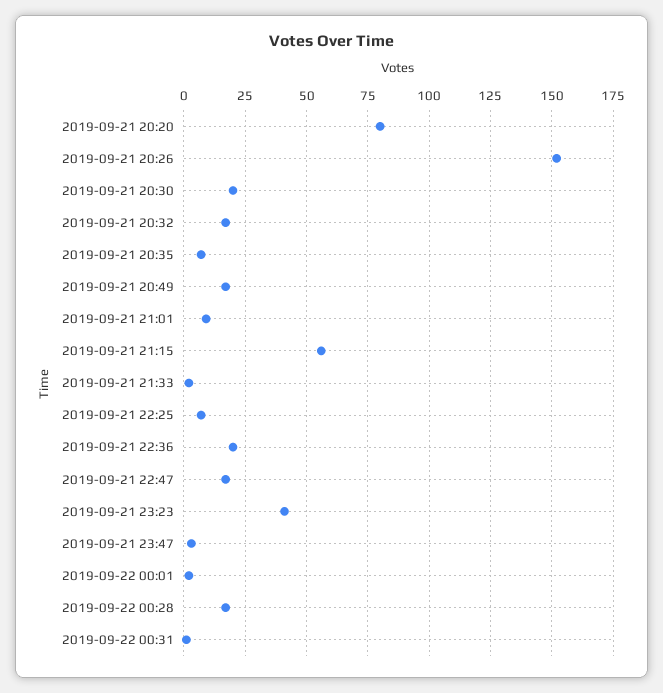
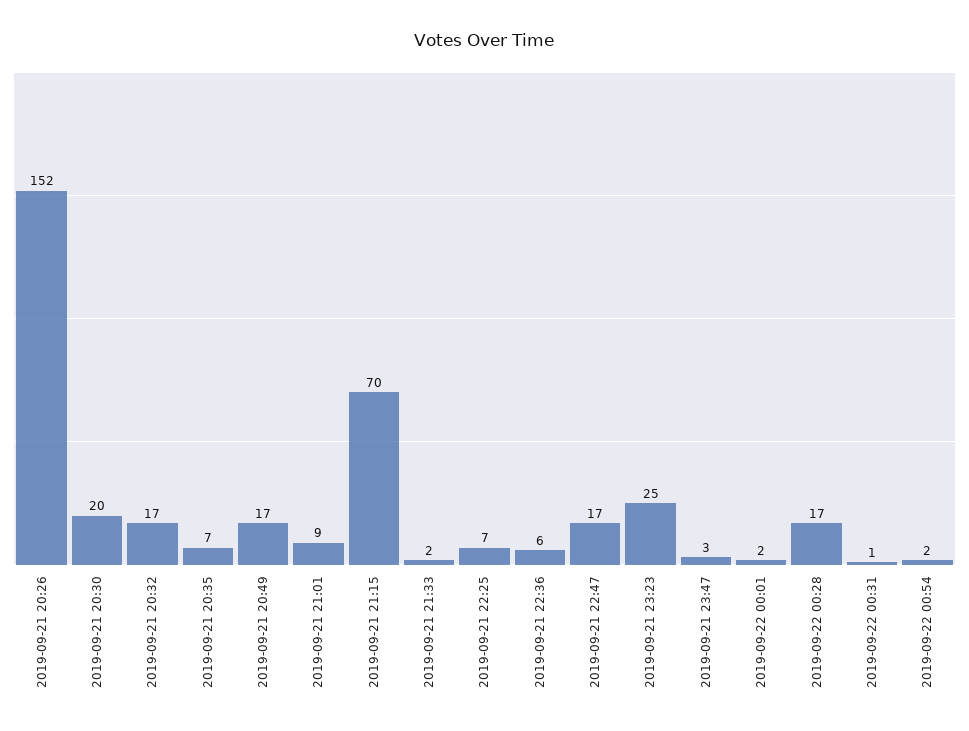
2019-09-21 20:20: 80 -> none
2019-09-21 21:15: 55 -> 70
2019-09-21 22:36: 20 -> 6
2019-09-21 23:23: 40 -> 25
2019-09-22 00:54: none -> 2

